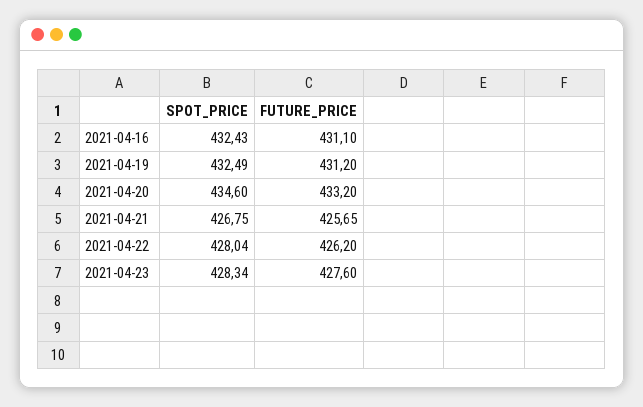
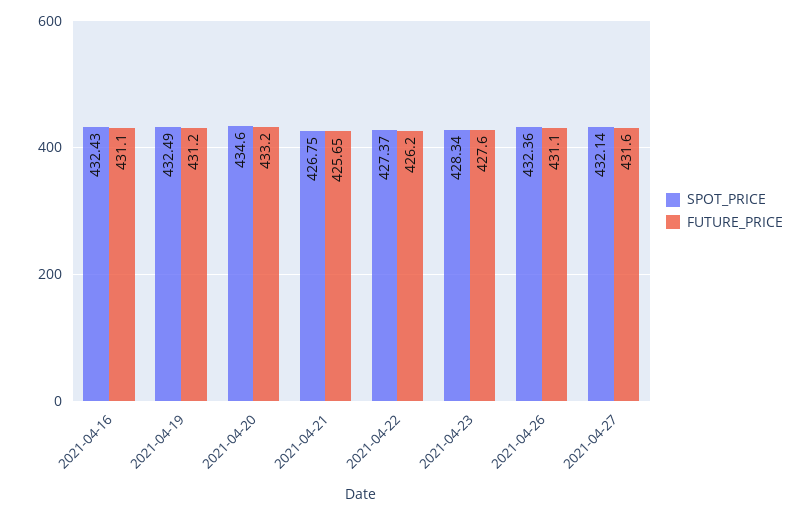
SPOT_PRICE, 2021-04-22: 428.04 -> 427.37
SPOT_PRICE, 2021-04-26: none -> 432.36
FUTURE_PRICE, 2021-04-26: none -> 431.1
SPOT_PRICE, 2021-04-27: none -> 432.14
FUTURE_PRICE, 2021-04-27: none -> 431.6

